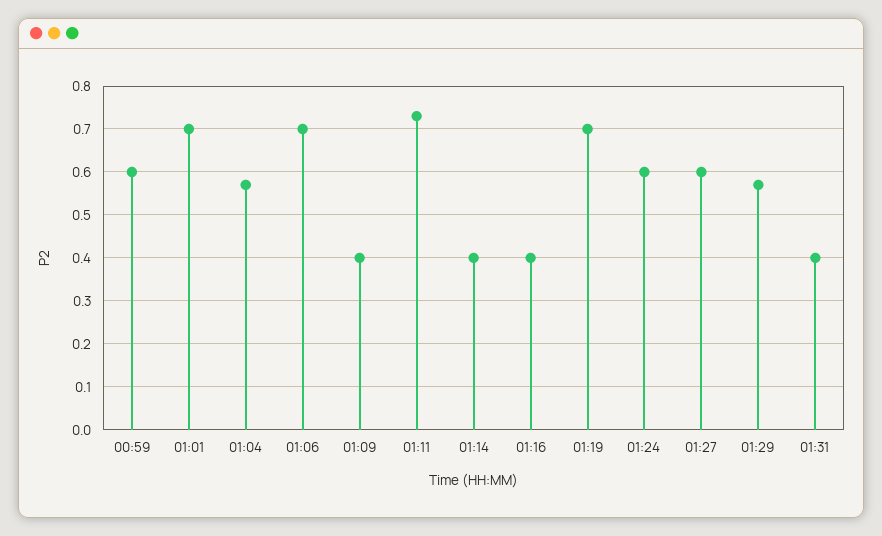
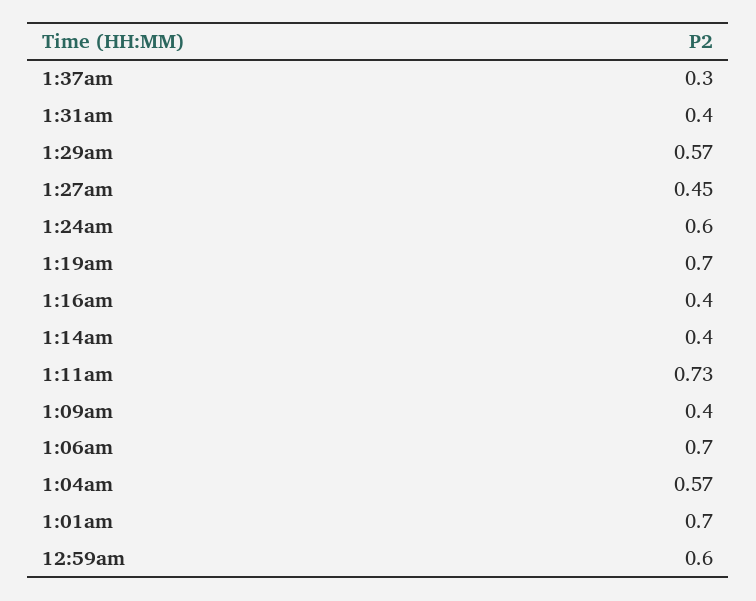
01:27: 0.6 -> 0.45
1:37am: none -> 0.3

